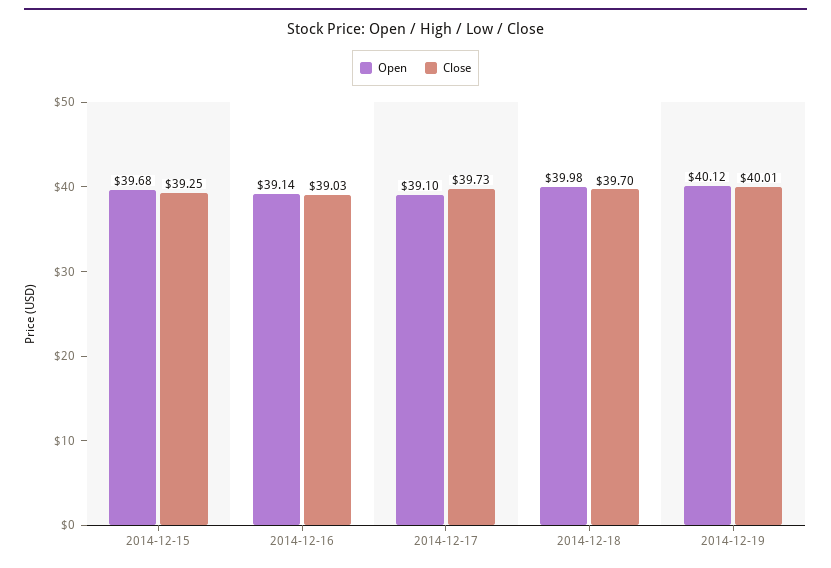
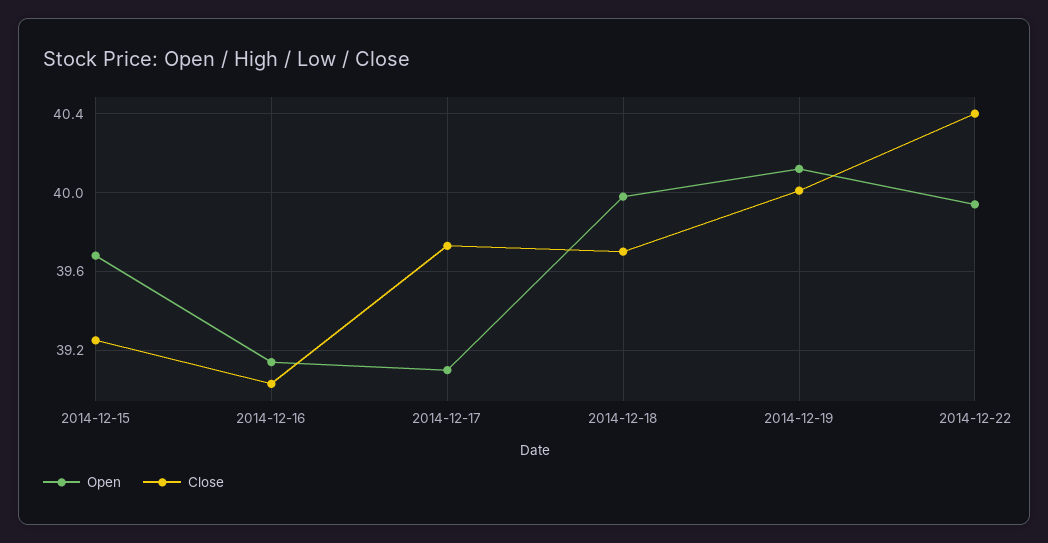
Open, 2014-12-22: none -> 39.95
Close, 2014-12-22: none -> 40.4

